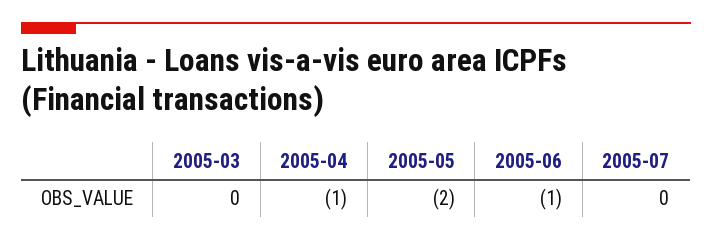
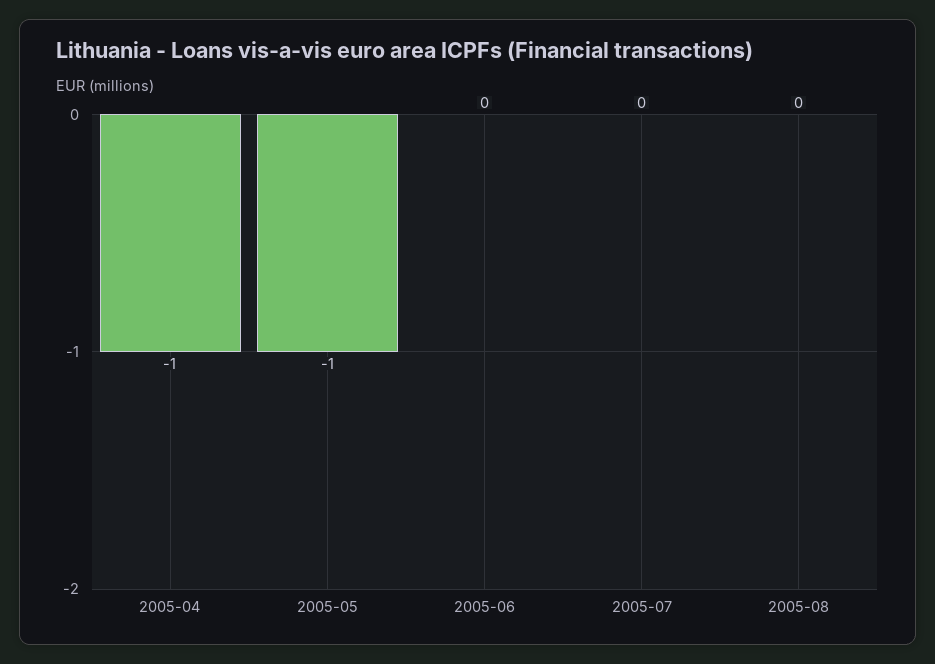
2005-03: 0 -> none
2005-05: -2 -> -1
2005-06: -1 -> 0
2005-08: none -> 0

